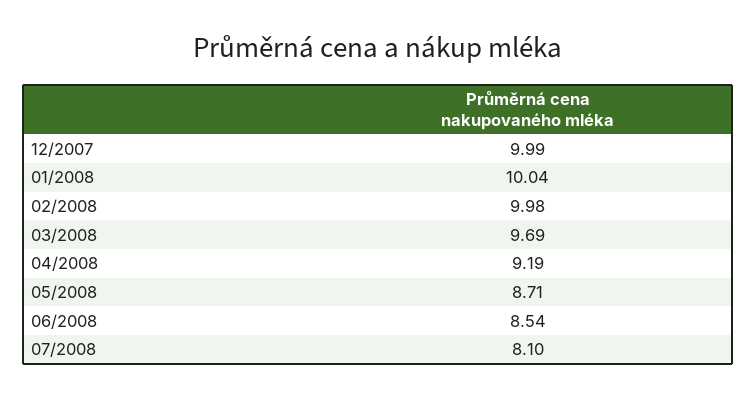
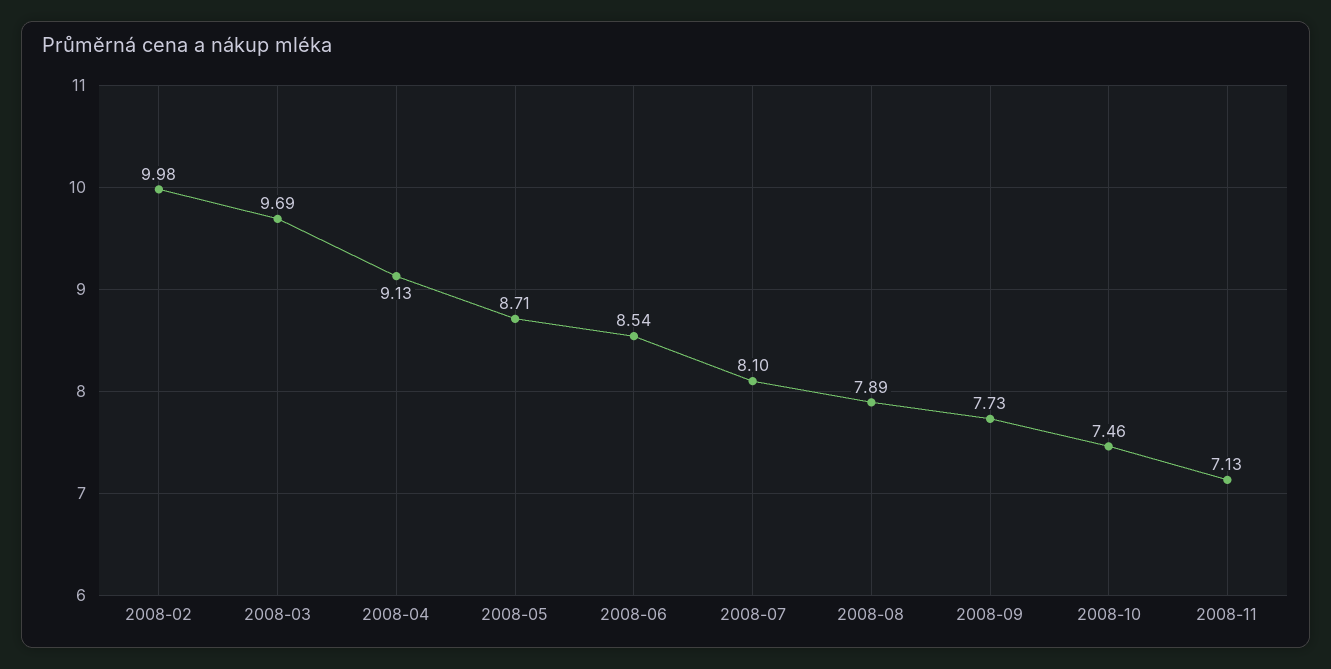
12/2007: 9.99 -> none
01/2008: 10.04 -> none
04/2008: 9.19 -> 9.13
2008-08: none -> 7.89
2008-09: none -> 7.73
2008-10: none -> 7.46
2008-11: none -> 7.13

